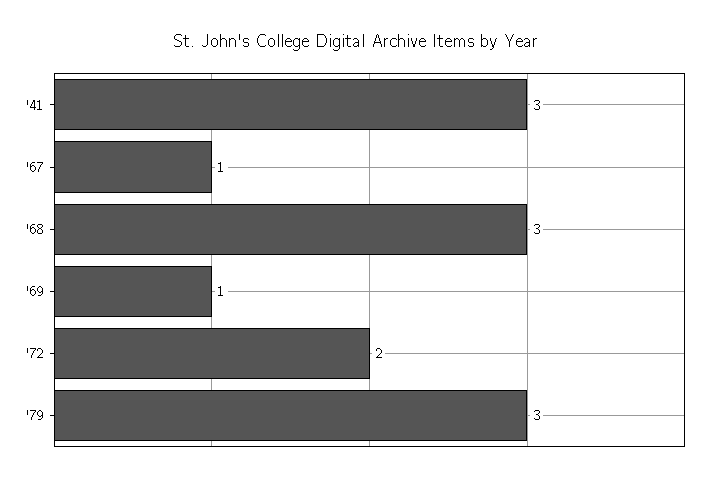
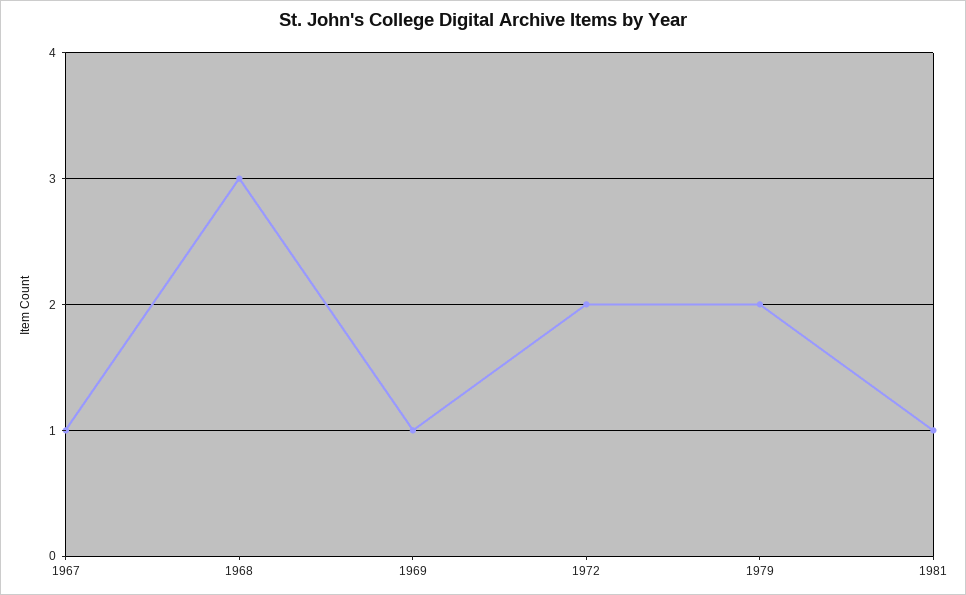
'41: 3 -> none
'79: 3 -> 2
1981: none -> 1

